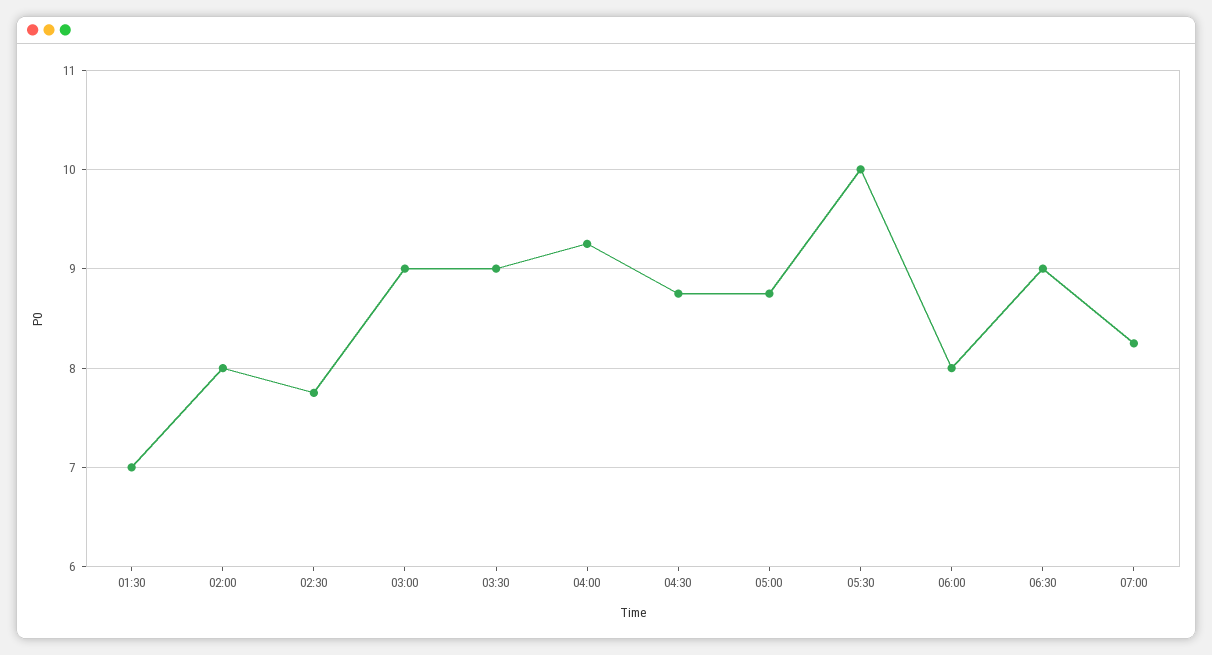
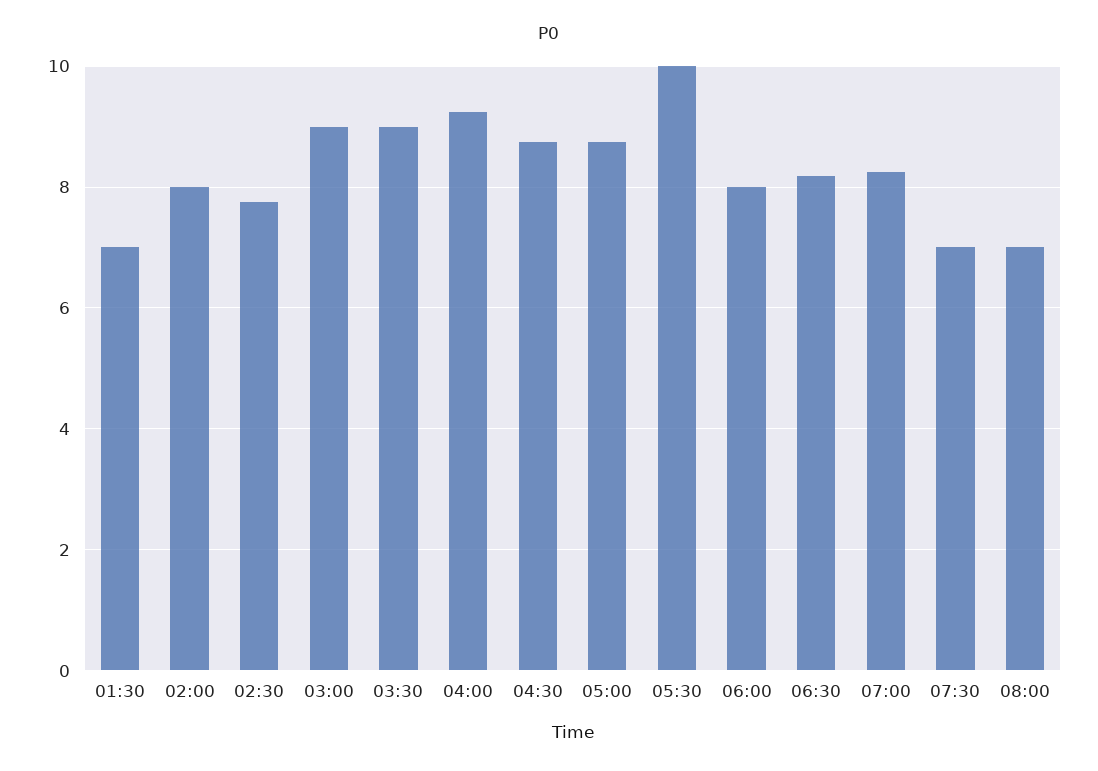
06:30: 9 -> 8.2
07:30: none -> 7
08:00: none -> 7

